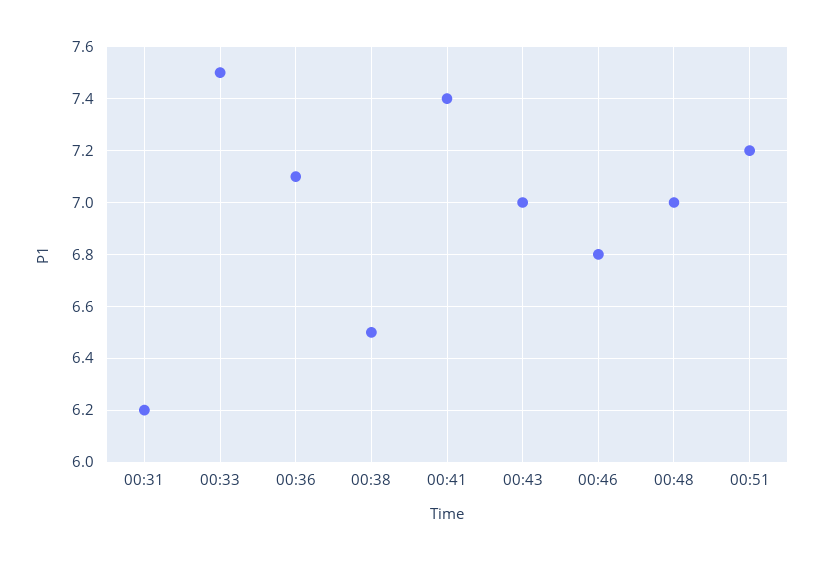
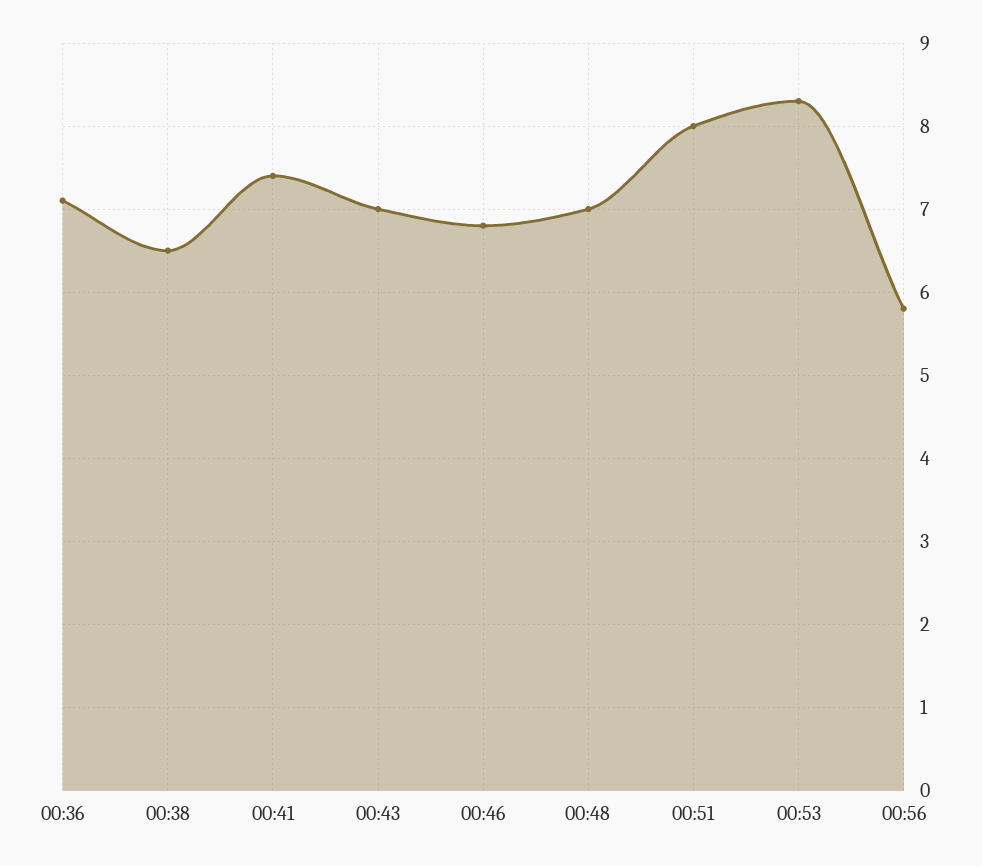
00:31: 6.2 -> none
00:33: 7.5 -> none
00:51: 7.2 -> 8
00:53: none -> 8.3
00:56: none -> 5.8

